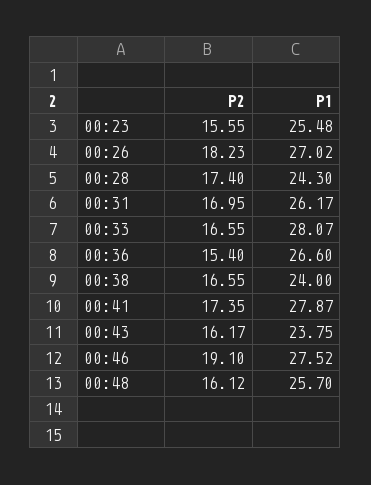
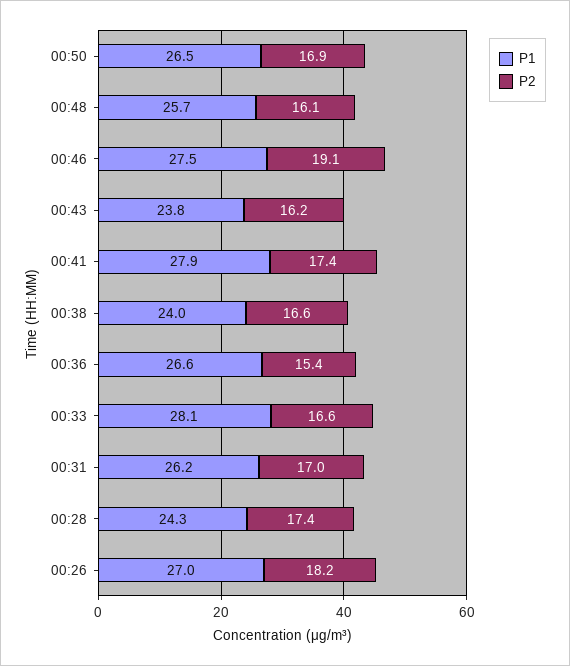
P2, 00:23: 15.55 -> none
P1, 00:23: 25.48 -> none
P1, 00:50: none -> 26.5
P2, 00:50: none -> 16.9

